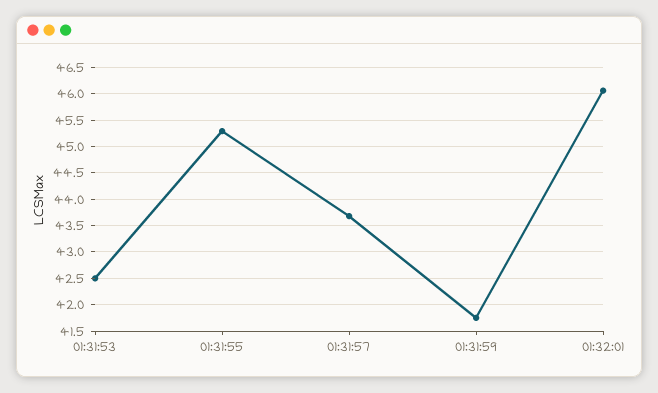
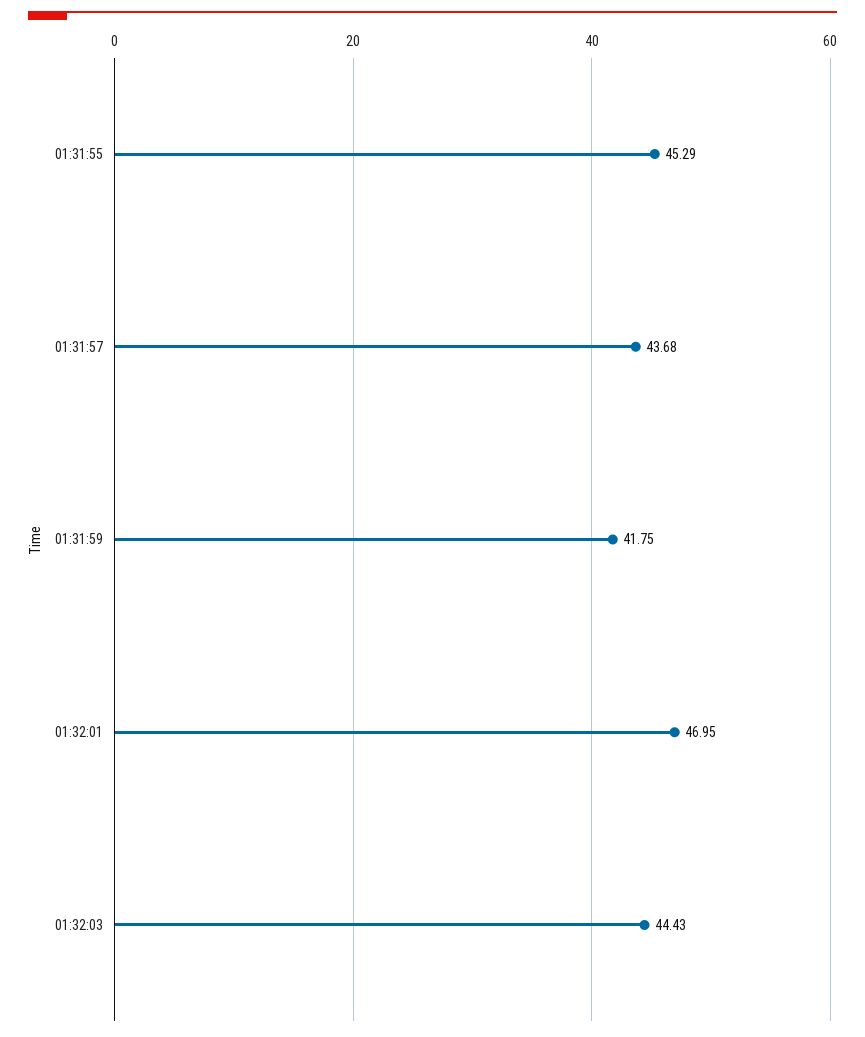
01:31:53: 42.5 -> none
01:32:01: 46 -> 46.95
01:32:03: none -> 44.43

